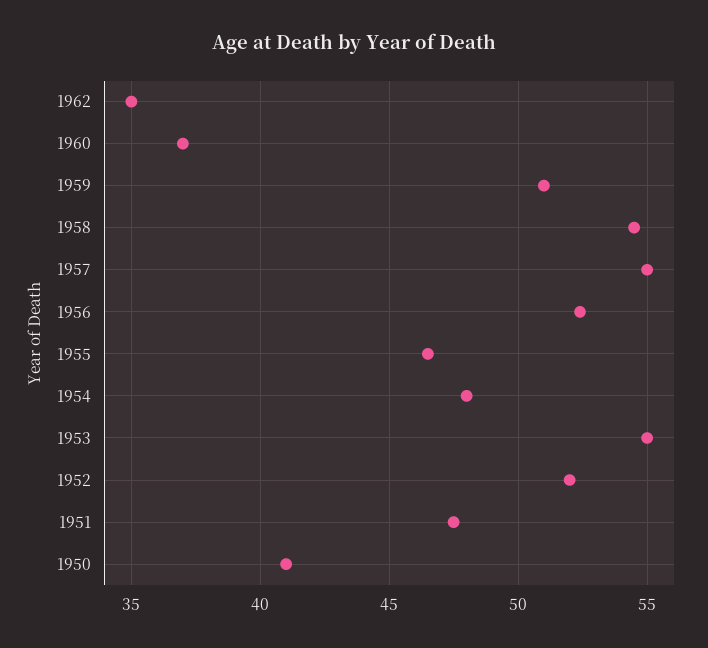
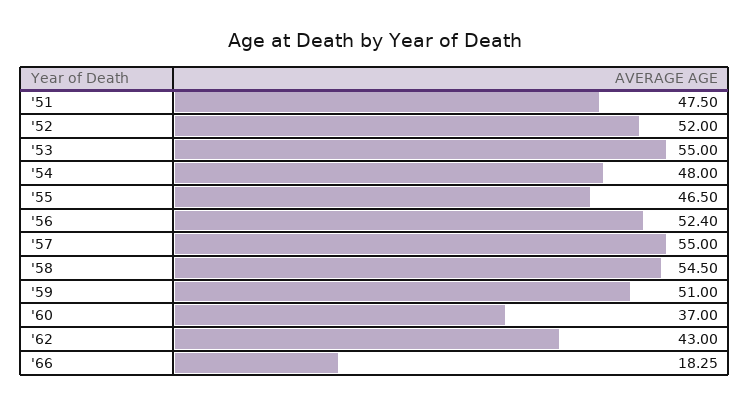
1962: 35 -> 43
1950: 41 -> none
'66: none -> 18.25

